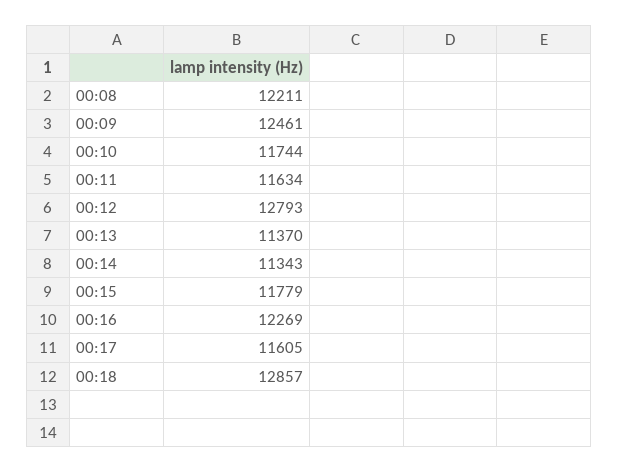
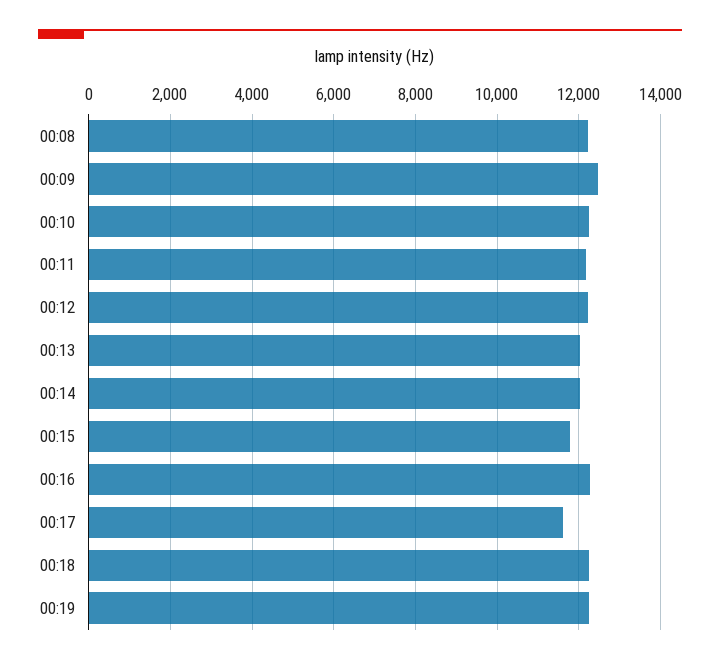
00:10: 11744 -> 12200
00:11: 11634 -> 12200
00:12: 12793 -> 12200
00:13: 11370 -> 12000
00:14: 11343 -> 12000
00:18: 12857 -> 12200
00:19: none -> 12200

